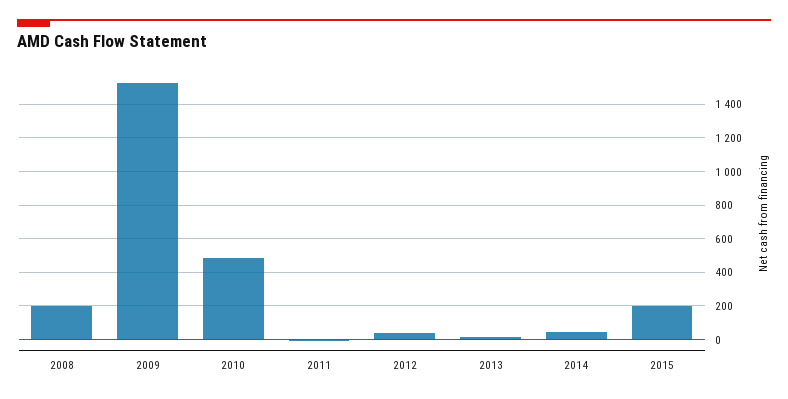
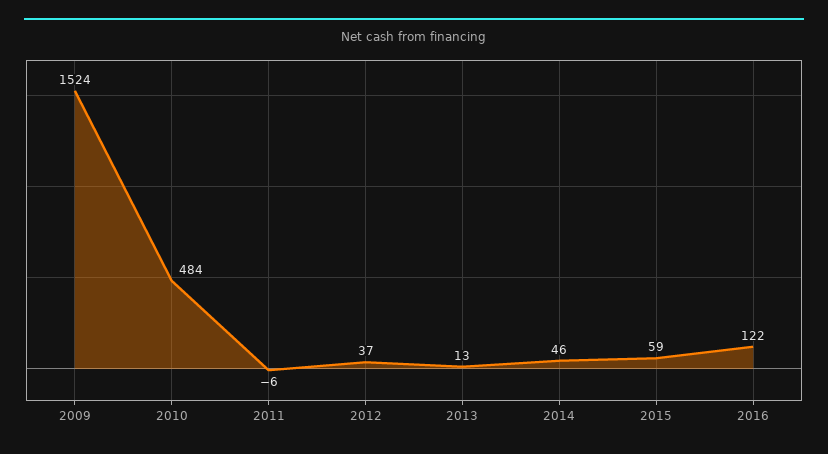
2008: 200 -> none
2015: 200 -> 59
2016: none -> 122

